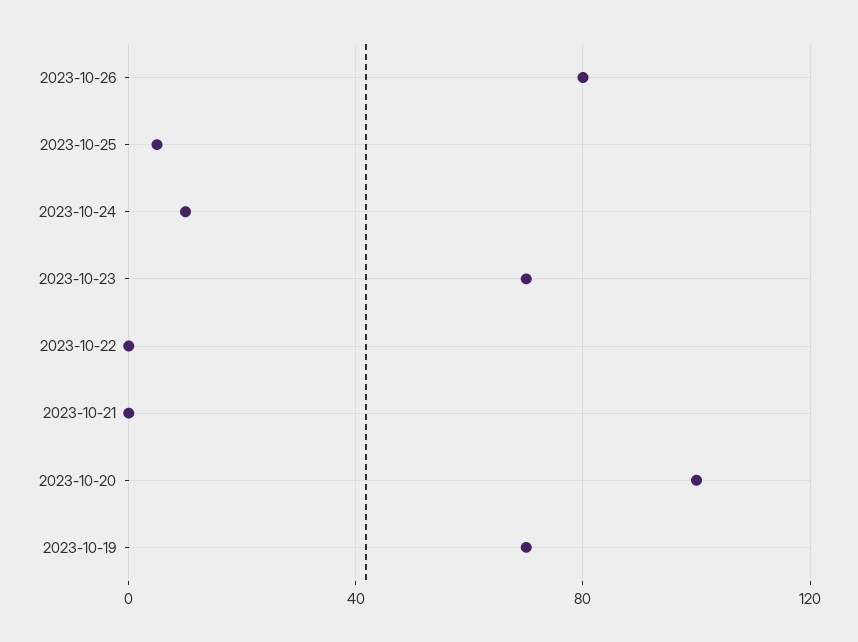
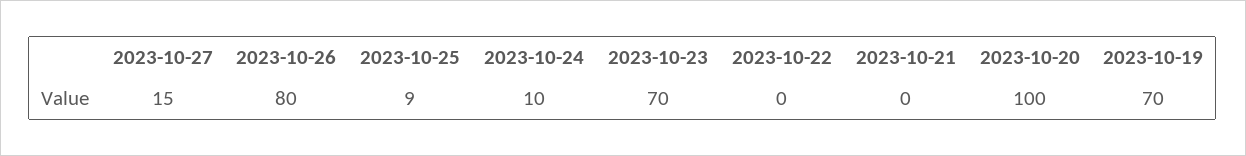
2023-10-25: 5 -> 9
2023-10-27: none -> 15

